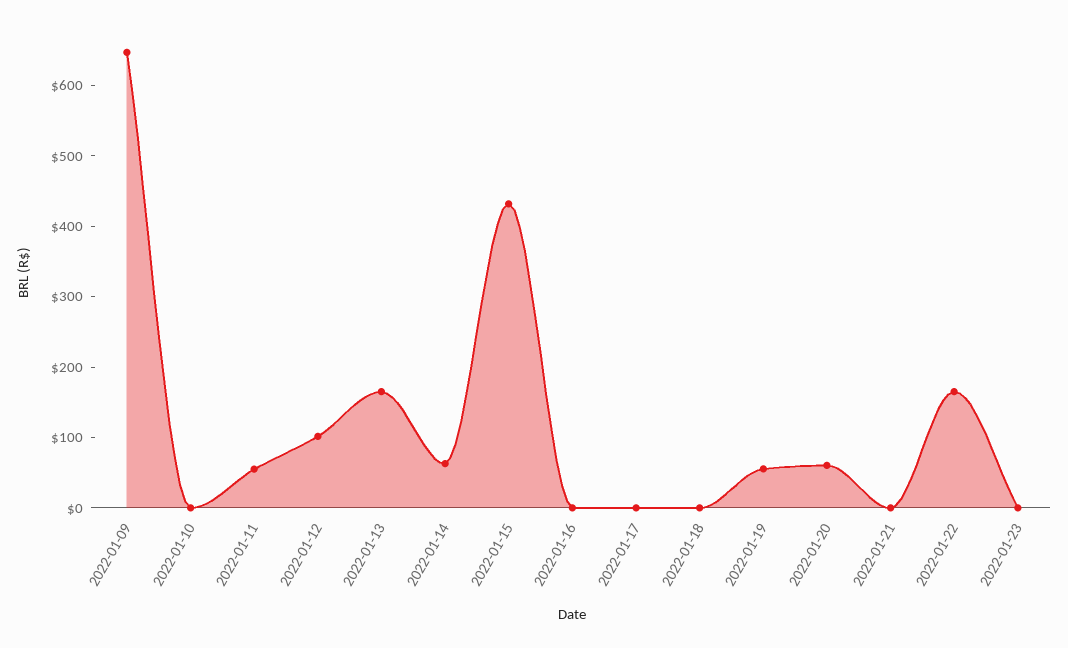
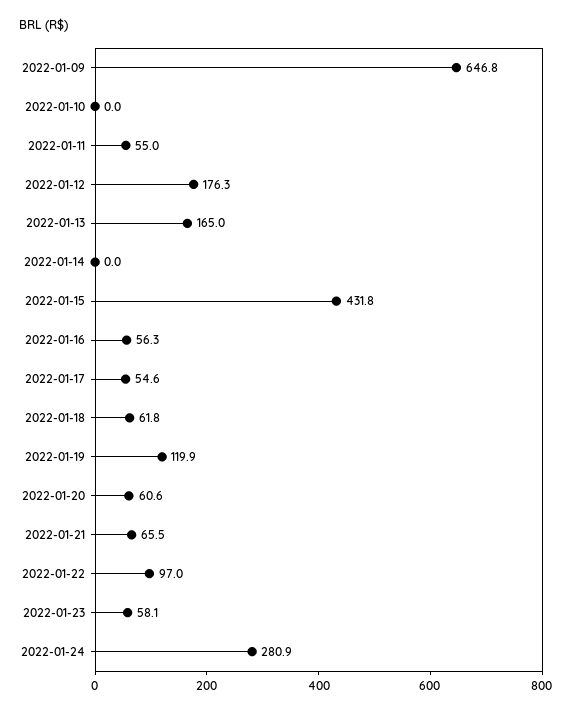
2022-01-12: 100 -> 176.3
2022-01-14: 60 -> 0
2022-01-16: 0 -> 56.3
2022-01-17: 0 -> 54.6
2022-01-18: 0 -> 61.8
2022-01-19: 60 -> 119.9
2022-01-21: 0 -> 65.5
2022-01-22: 160 -> 97
2022-01-23: 0 -> 58.1
2022-01-24: none -> 280.9

